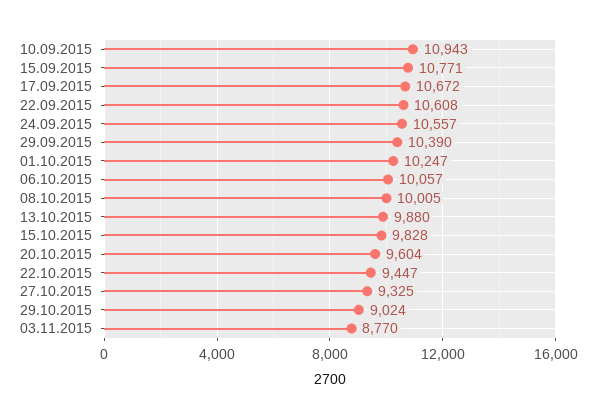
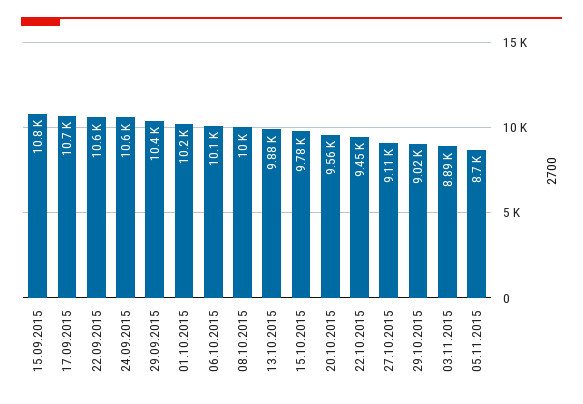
10.09.2015: 10943 -> none
15.10.2015: 9828 -> 9780
20.10.2015: 9604 -> 9560
27.10.2015: 9325 -> 9110
03.11.2015: 8770 -> 8890
05.11.2015: none -> 8700

